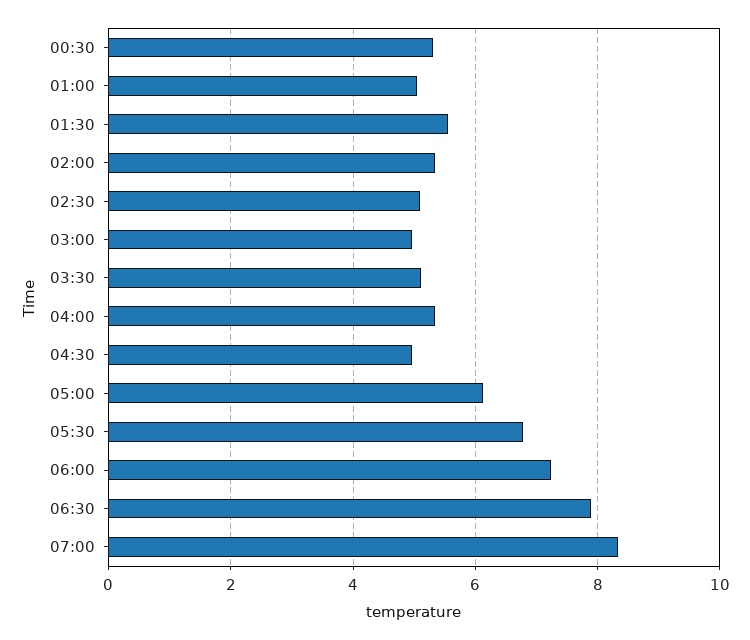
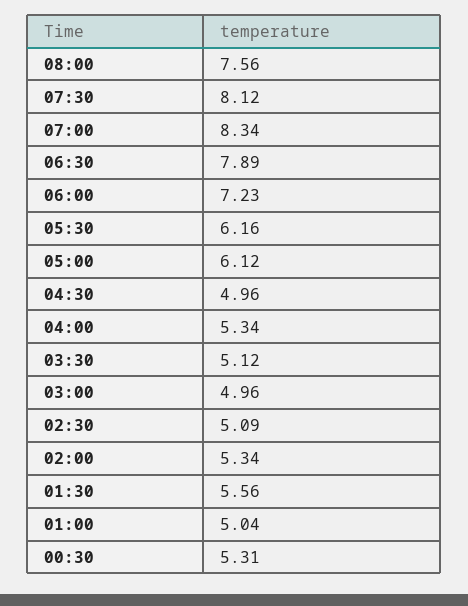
05:30: 6.8 -> 6.16
08:00: none -> 7.56
07:30: none -> 8.12

